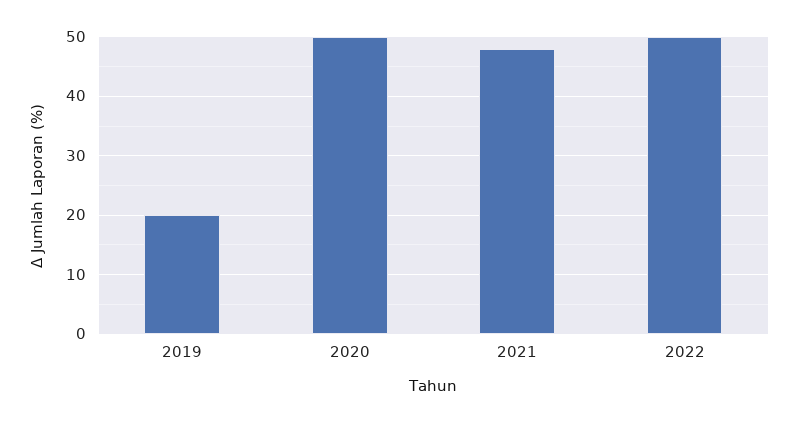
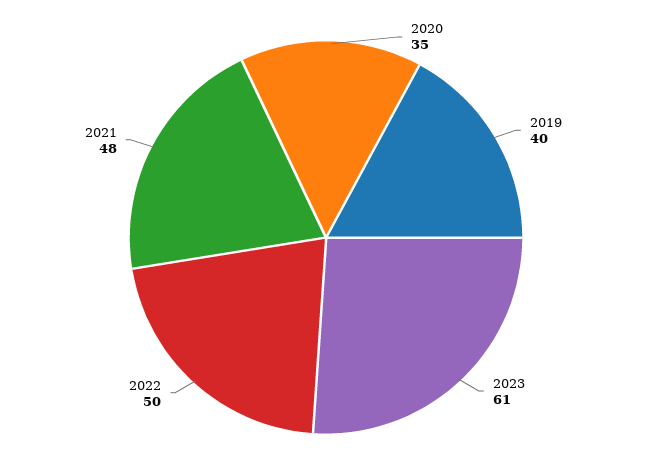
2019: 20 -> 40
2020: 50 -> 35
2023: none -> 61

